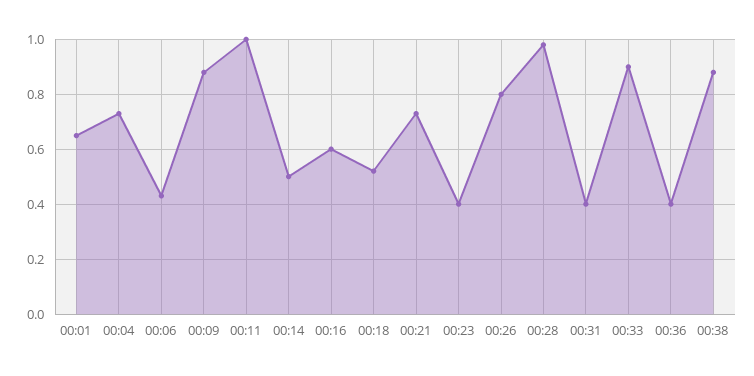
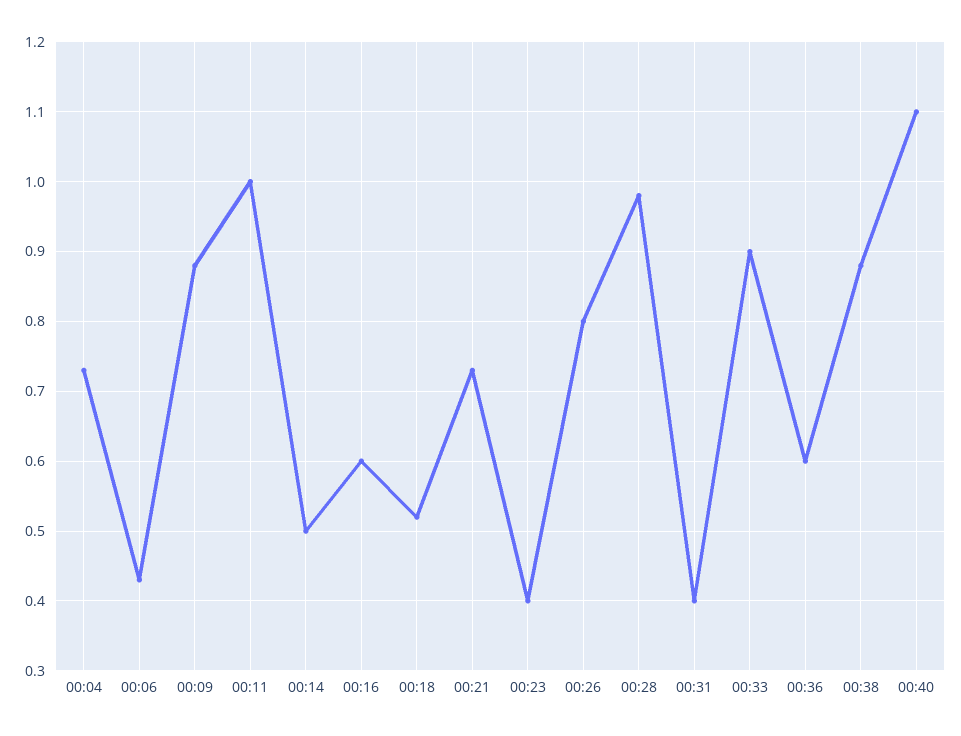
00:01: 0.65 -> none
00:36: 0.4 -> 0.6
00:40: none -> 1.1

